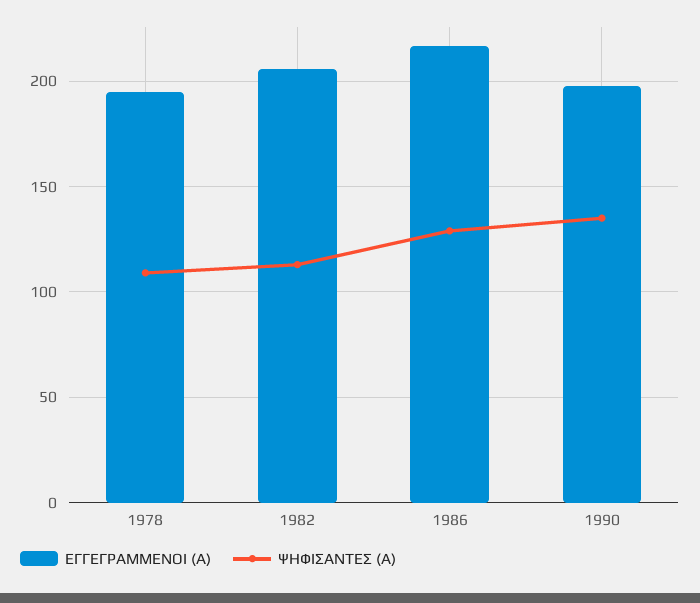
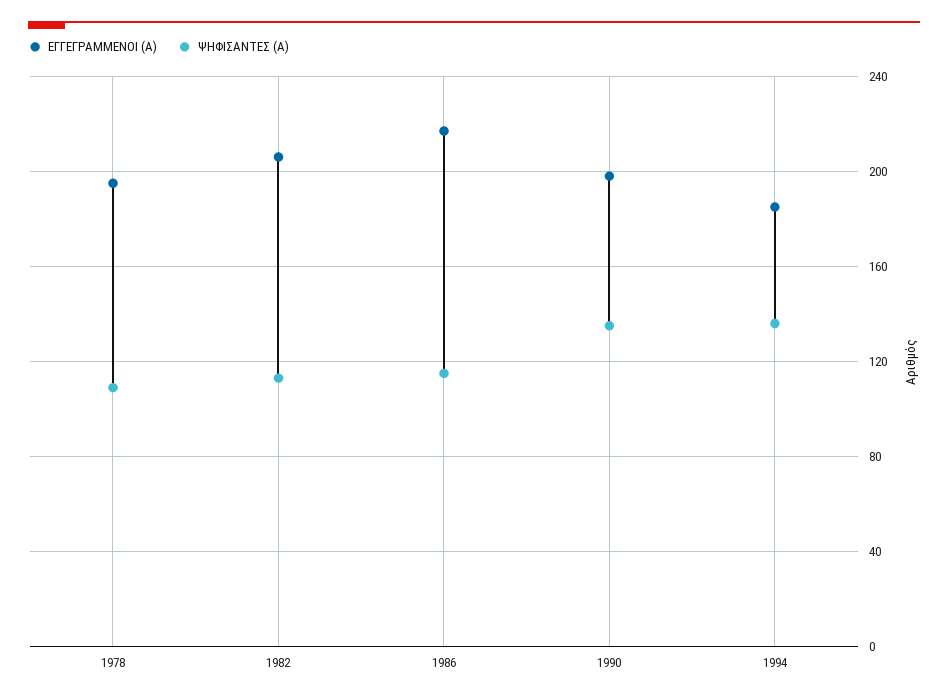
ΨΗΦΙΣΑΝΤΕΣ (Α), 1986: 130 -> 115
ΕΓΓΕΓΡΑΜΜΕΝΟΙ (Α), 1994: none -> 185
ΨΗΦΙΣΑΝΤΕΣ (Α), 1994: none -> 135

